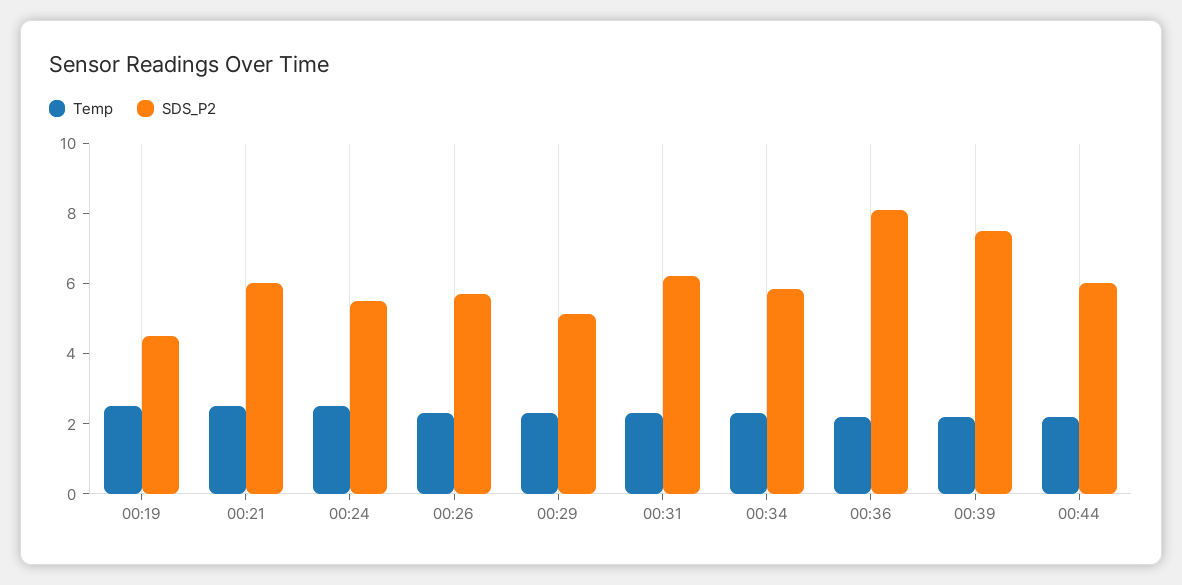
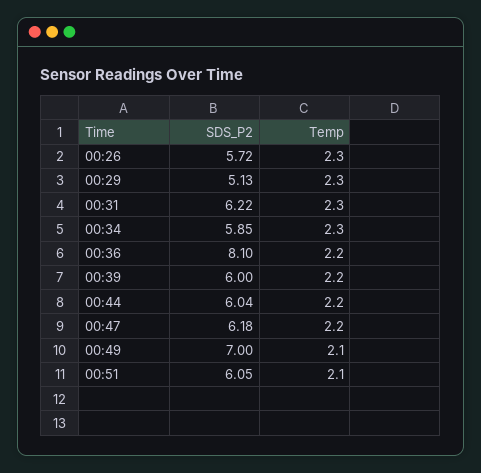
Temp, 00:19: 2.5 -> none
SDS_P2, 00:19: 4.5 -> none
Temp, 00:21: 2.5 -> none
SDS_P2, 00:21: 6 -> none
Temp, 00:24: 2.5 -> none
SDS_P2, 00:24: 5.5 -> none
SDS_P2, 00:39: 7.5 -> 6
SDS_P2, 00:47: none -> 6.18
Temp, 00:47: none -> 2.2
SDS_P2, 00:49: none -> 7
Temp, 00:49: none -> 2.1
SDS_P2, 00:51: none -> 6.05
Temp, 00:51: none -> 2.1

